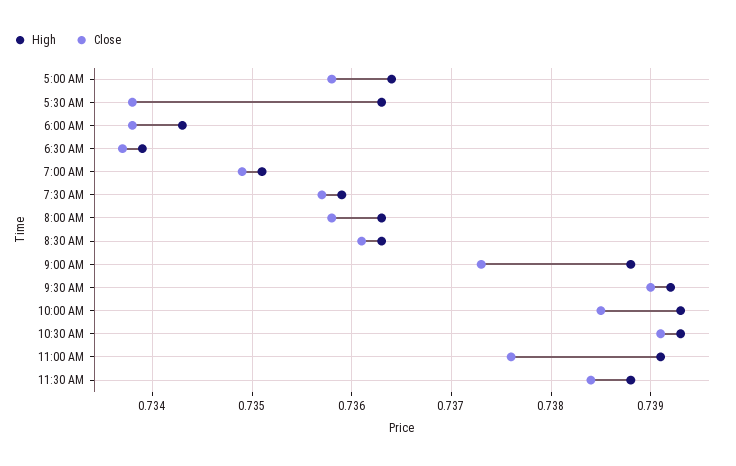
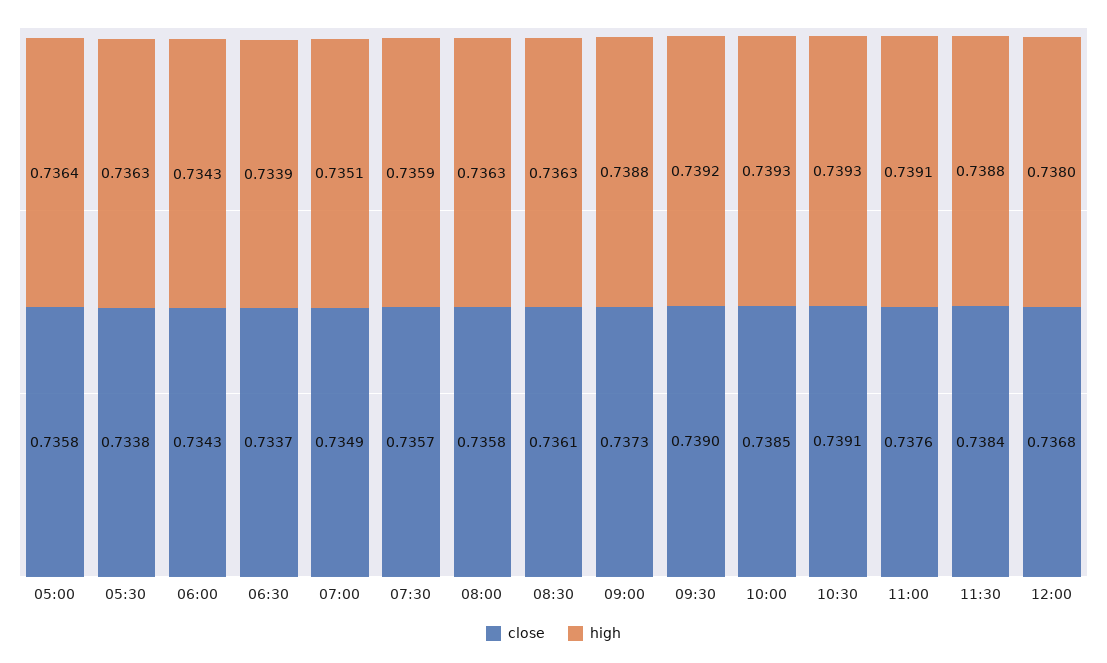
Close, 6:00 AM: 0.7338 -> 0.7343
Close, 12:00: none -> 0.7368
High, 12:00: none -> 0.738

